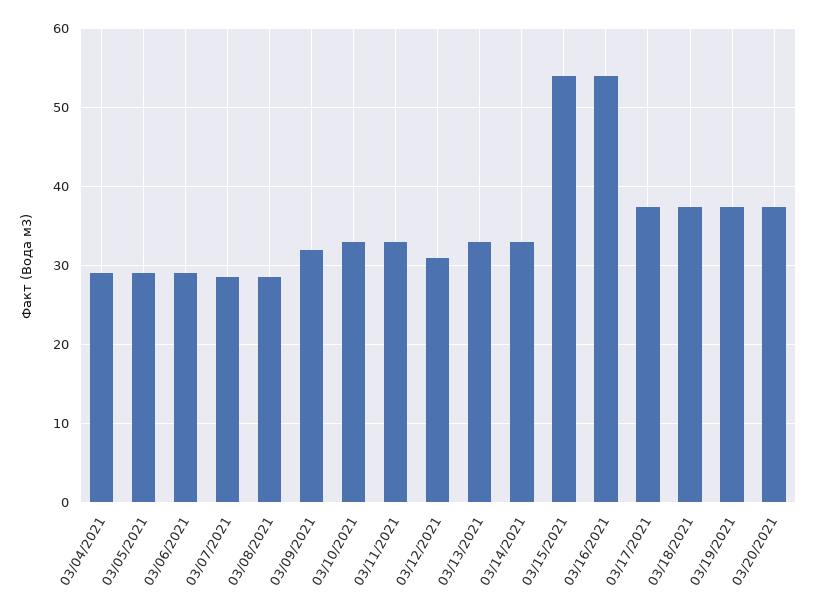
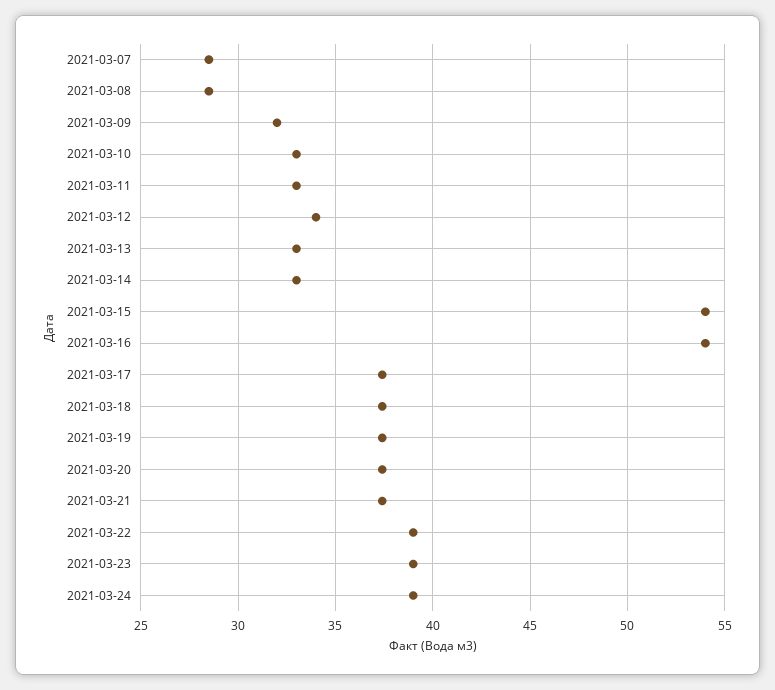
03/04/2021: 29 -> none
03/05/2021: 29 -> none
03/06/2021: 29 -> none
03/12/2021: 31 -> 34
2021-03-21: none -> 37.5
2021-03-22: none -> 39
2021-03-23: none -> 39
2021-03-24: none -> 39

